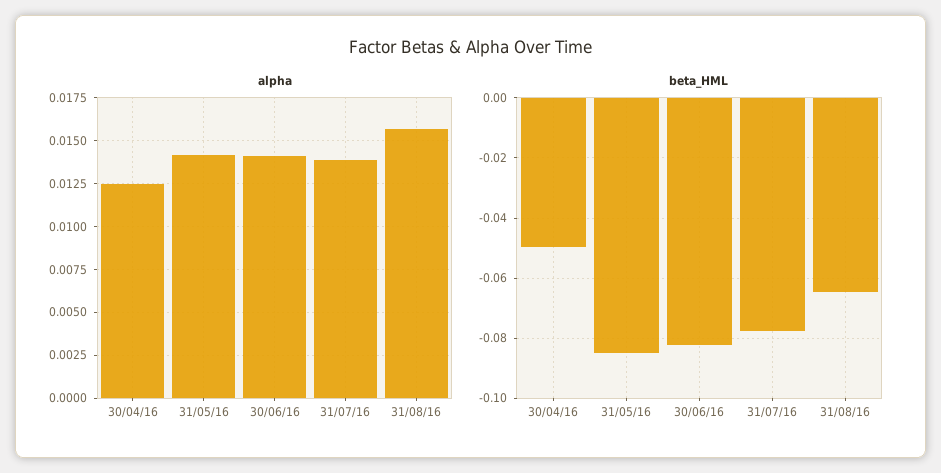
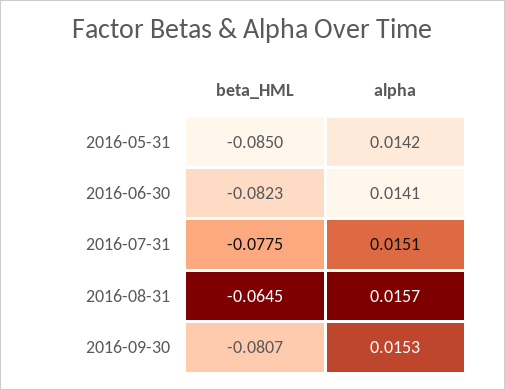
alpha, 30/04/16: 0.0125 -> none
alpha, 31/07/16: 0.014 -> 0.0151
beta_HML, 30/04/16: -0.05 -> none
beta_HML, 2016-09-30: none -> -0.0807
alpha, 2016-09-30: none -> 0.0153

